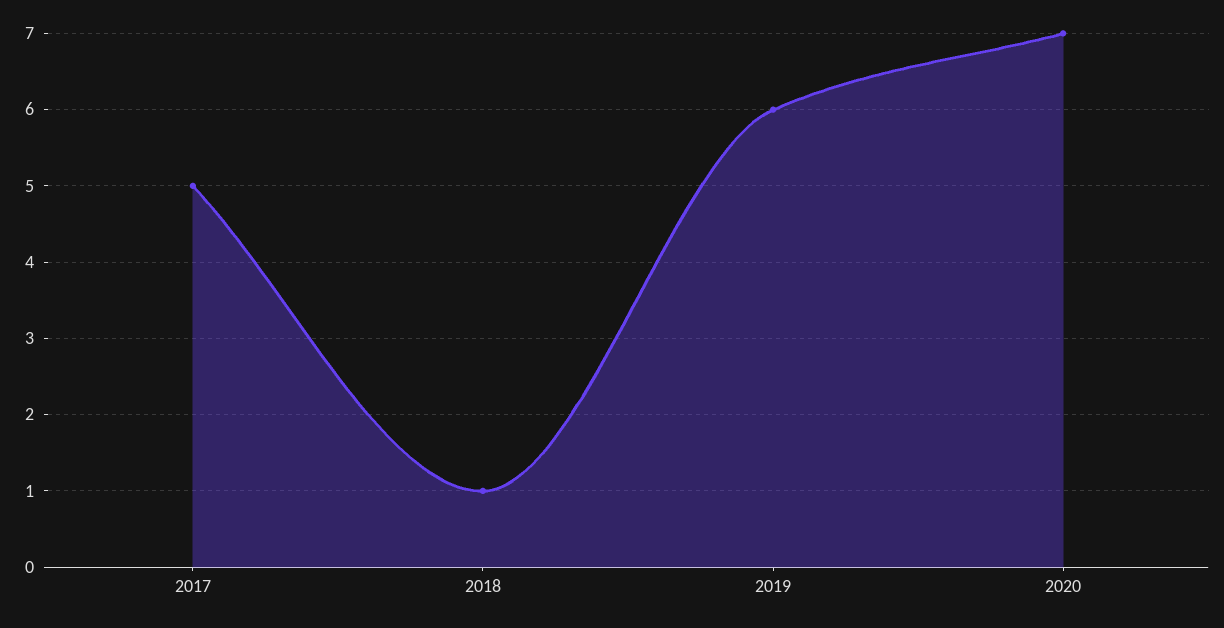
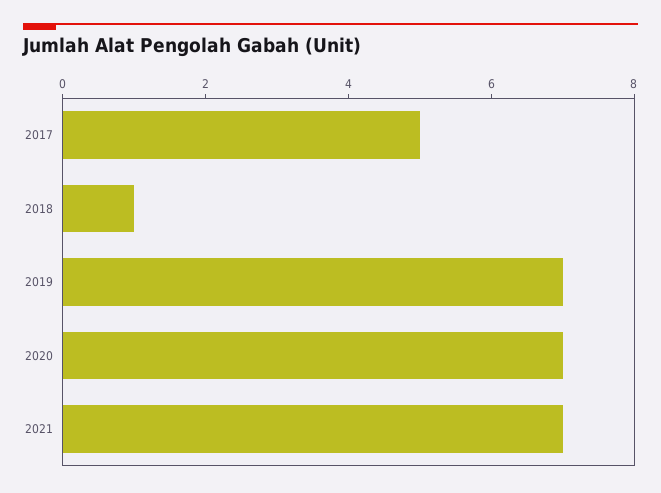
2019: 6 -> 7
2021: none -> 7

